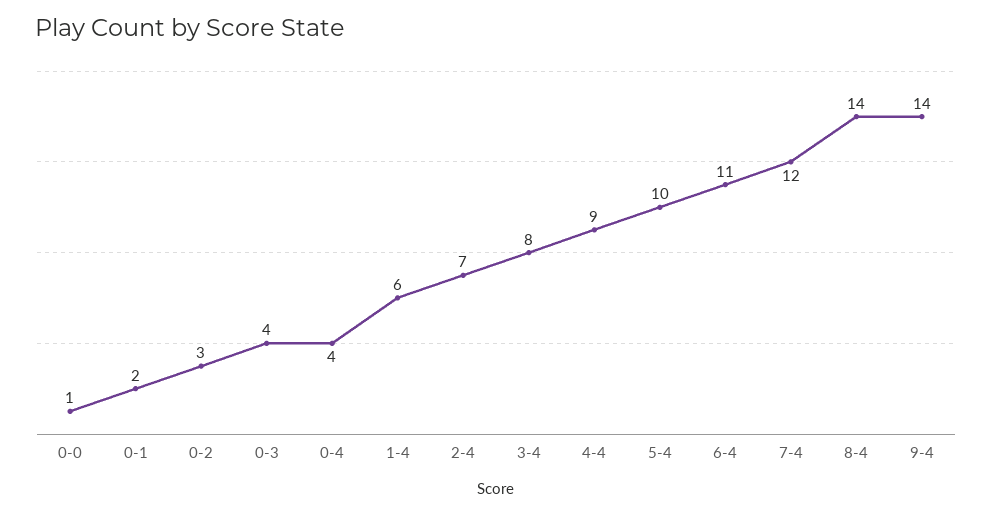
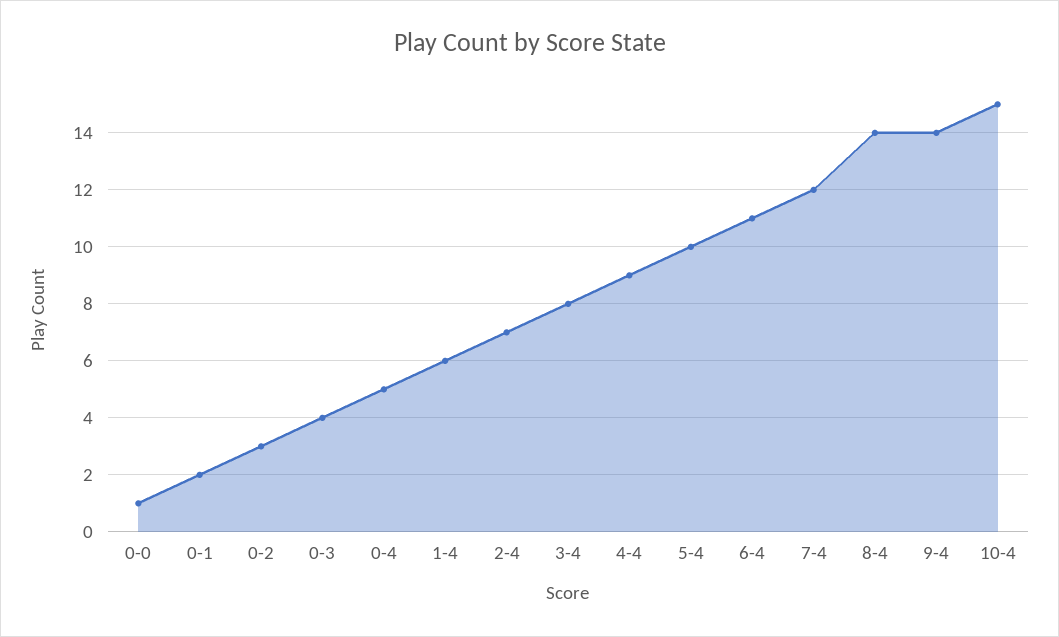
0-4: 4 -> 5
10-4: none -> 15

